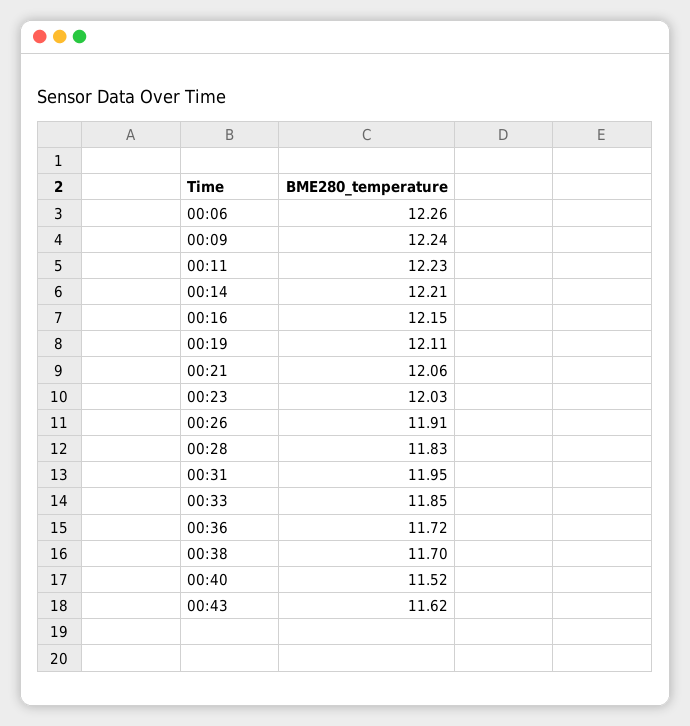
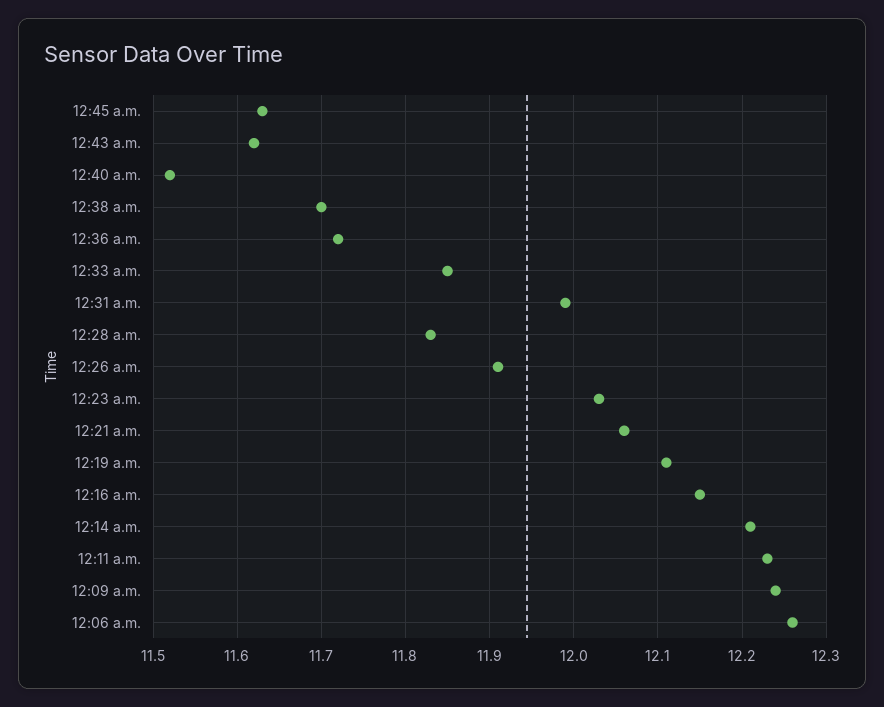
00:31: 11.95 -> 11.99
12:45 a.m.: none -> 11.63

